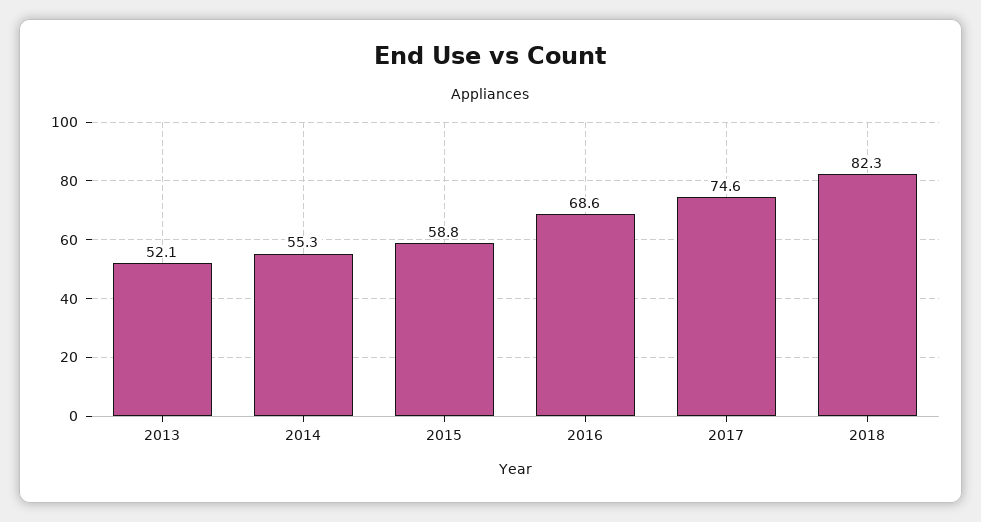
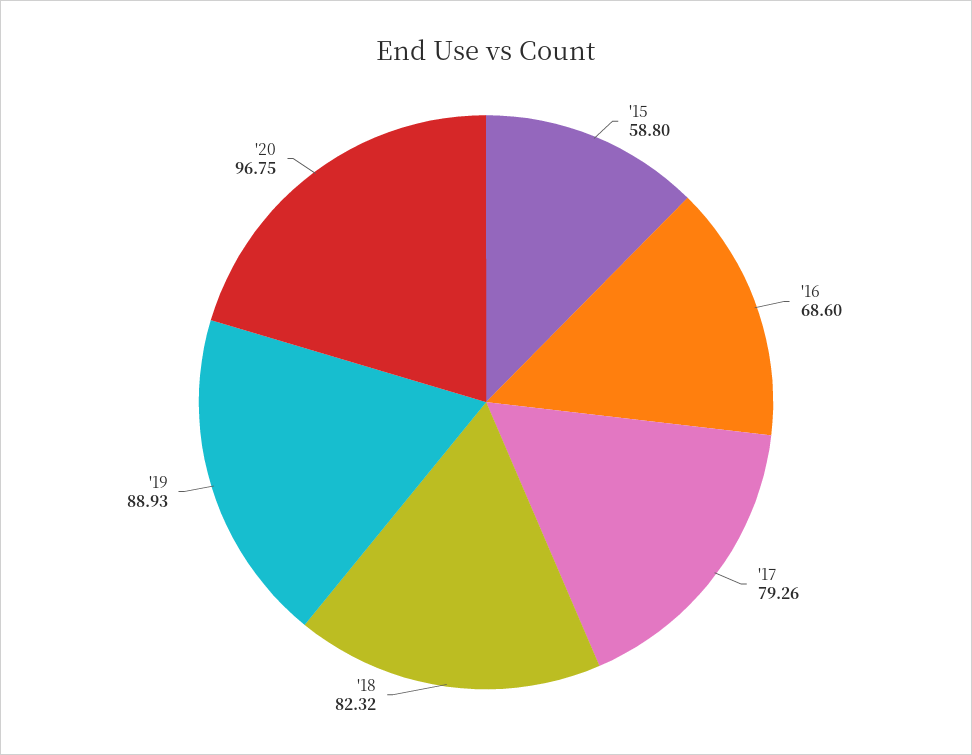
2013: 52.1 -> none
2014: 55.3 -> none
2017: 74.6 -> 79.26
'19: none -> 88.93
'20: none -> 96.75

